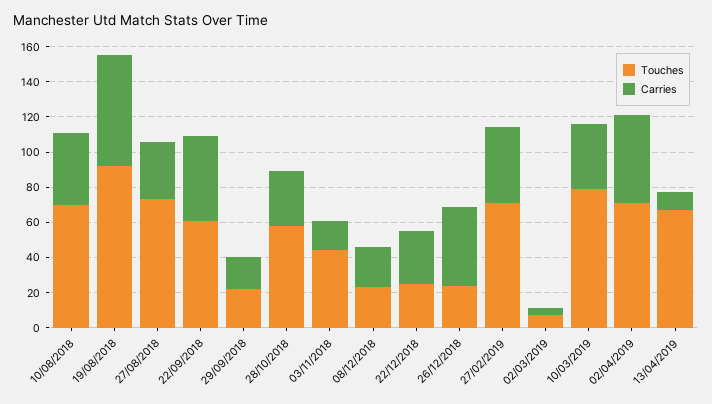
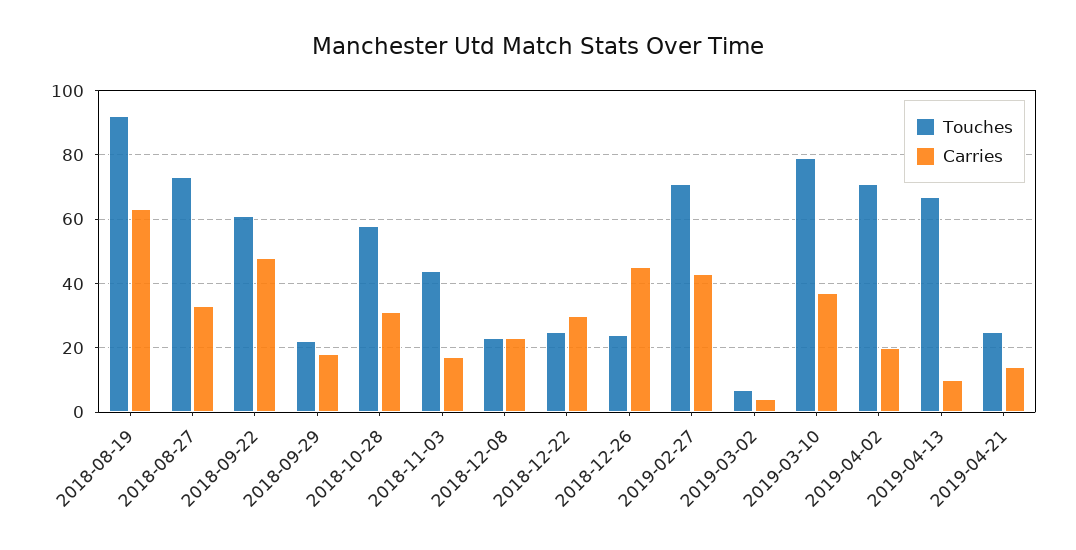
Touches, 10/08/2018: 70 -> none
Carries, 10/08/2018: 40 -> none
Carries, 02/04/2019: 50 -> 20
Touches, 2019-04-21: none -> 25
Carries, 2019-04-21: none -> 15

